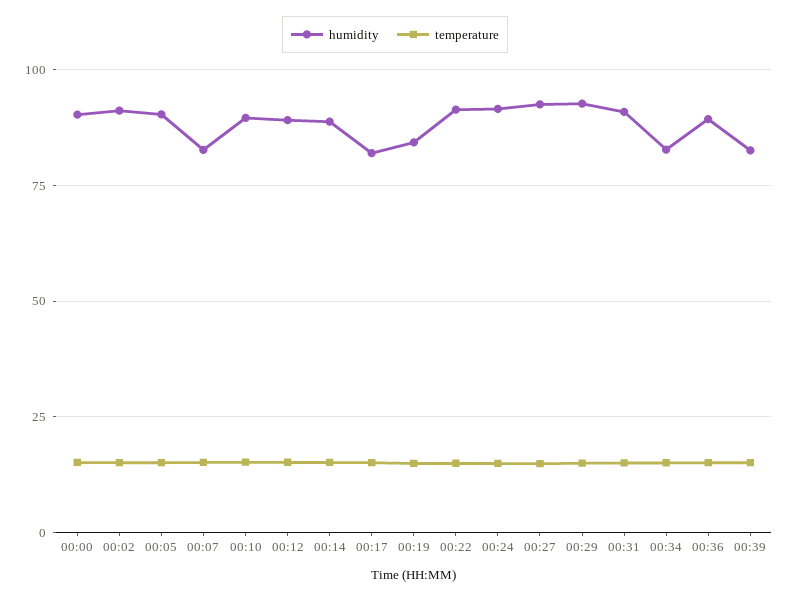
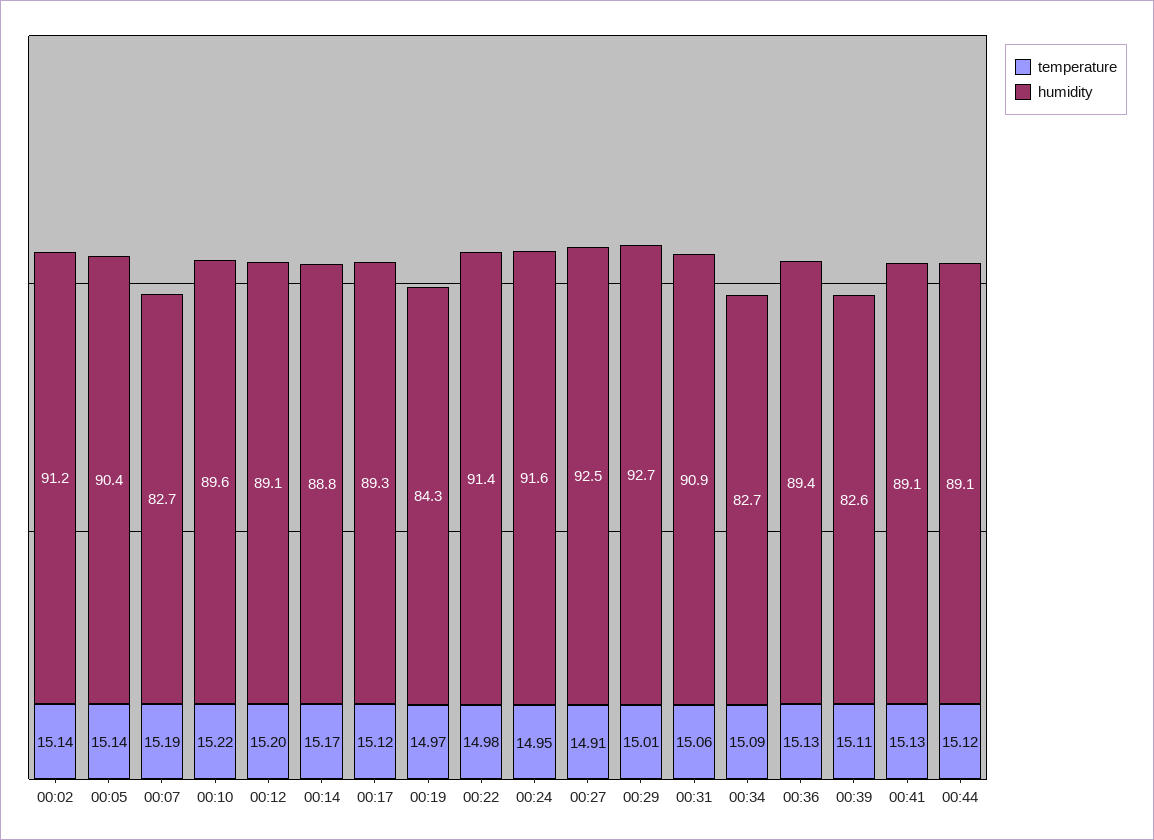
humidity, 00:00: 90 -> none
temperature, 00:00: 15 -> none
humidity, 00:17: 82.5 -> 89.3
temperature, 00:41: none -> 15.13
humidity, 00:41: none -> 89.1
temperature, 00:44: none -> 15.12
humidity, 00:44: none -> 89.1

